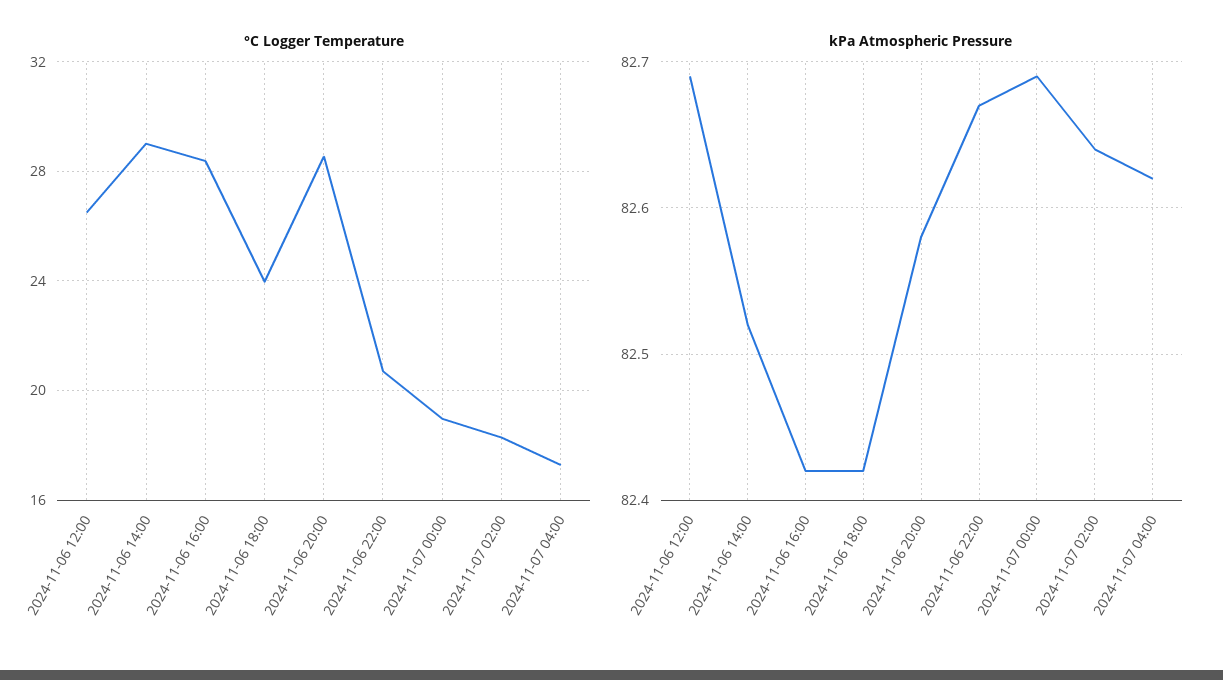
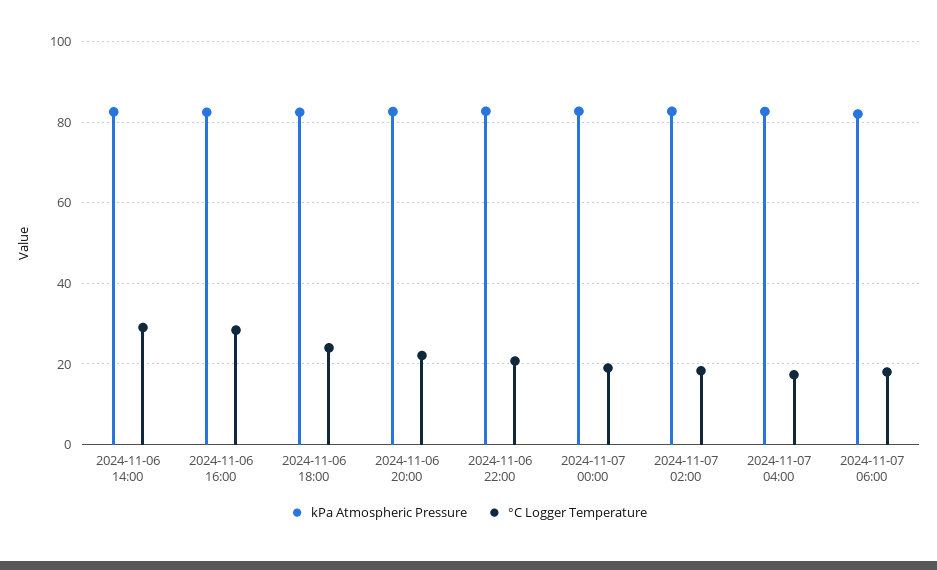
°C Logger Temperature, 2024-11-06 12:00: 26.5 -> none
°C Logger Temperature, 2024-11-06 20:00: 28.5 -> 22
kPa Atmospheric Pressure, 2024-11-06 12:00: 82.69 -> none
kPa Atmospheric Pressure, 2024-11-07 06:00: none -> 82
°C Logger Temperature, 2024-11-07 06:00: none -> 18

